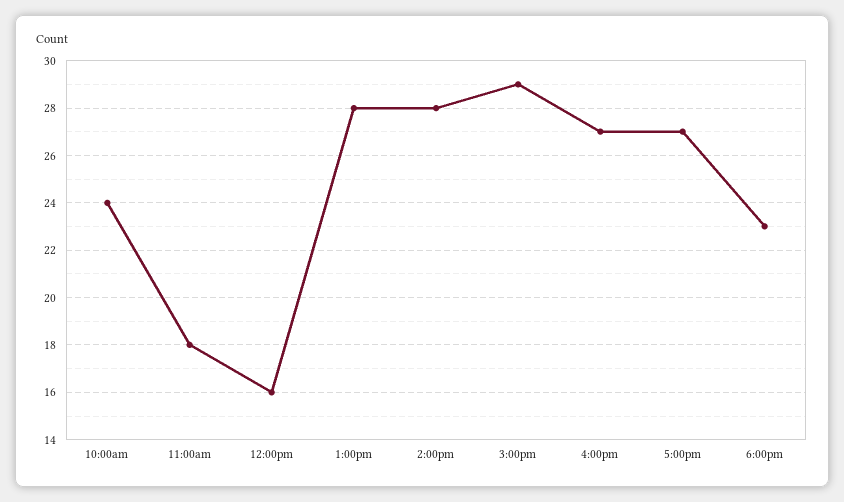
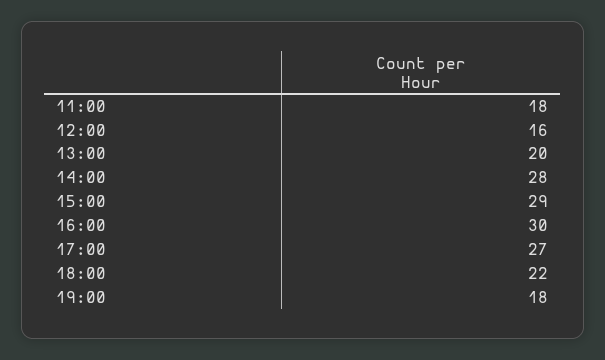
10:00am: 24 -> none
1:00pm: 28 -> 20
4:00pm: 27 -> 30
6:00pm: 23 -> 22
19:00: none -> 18

